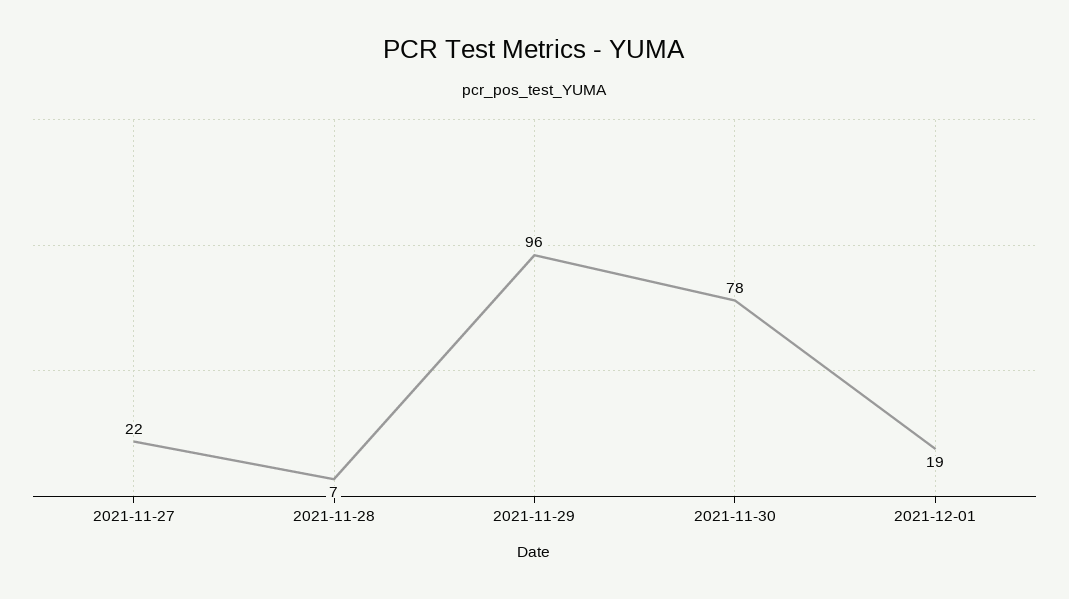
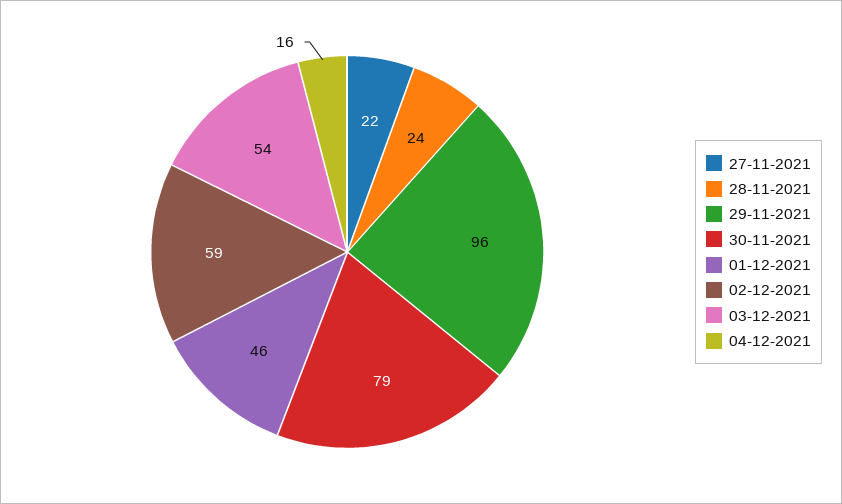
2021-11-28: 7 -> 24
2021-11-30: 78 -> 79
2021-12-01: 19 -> 46
02-12-2021: none -> 59
03-12-2021: none -> 54
04-12-2021: none -> 16

